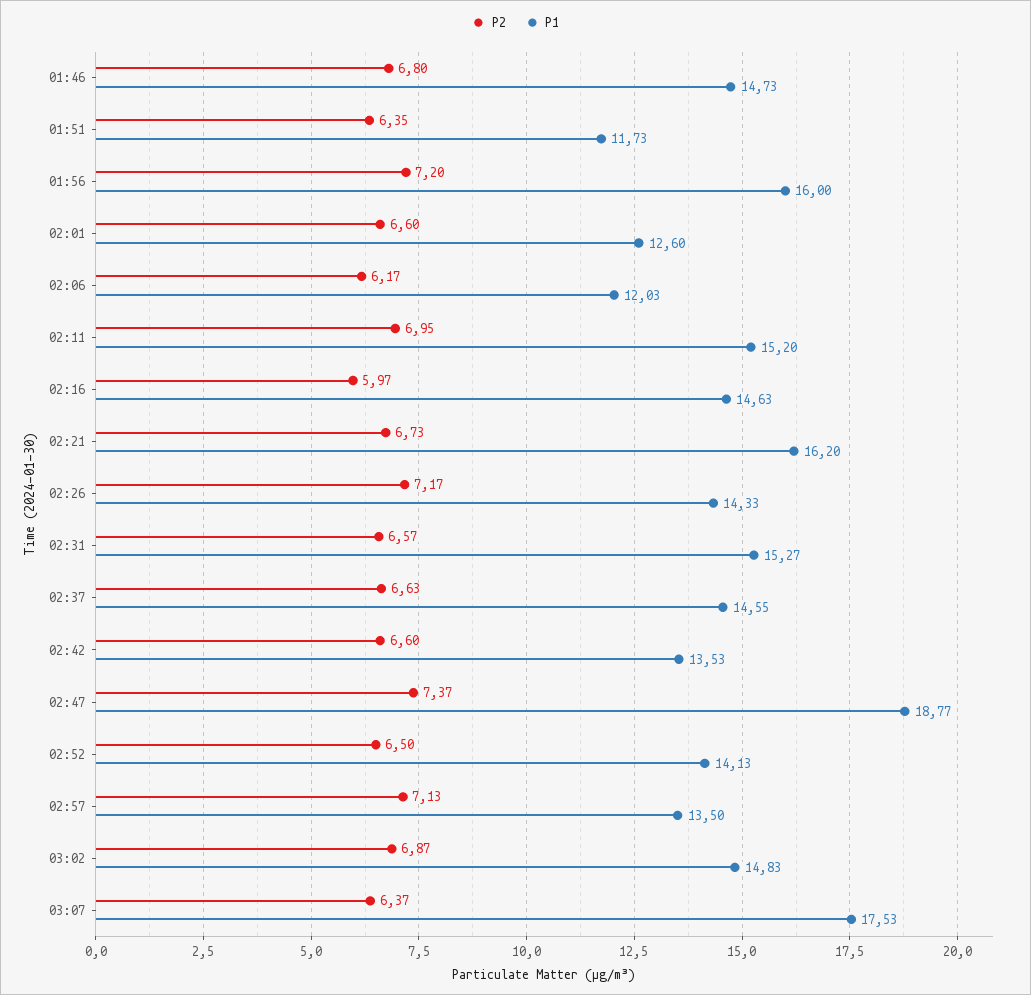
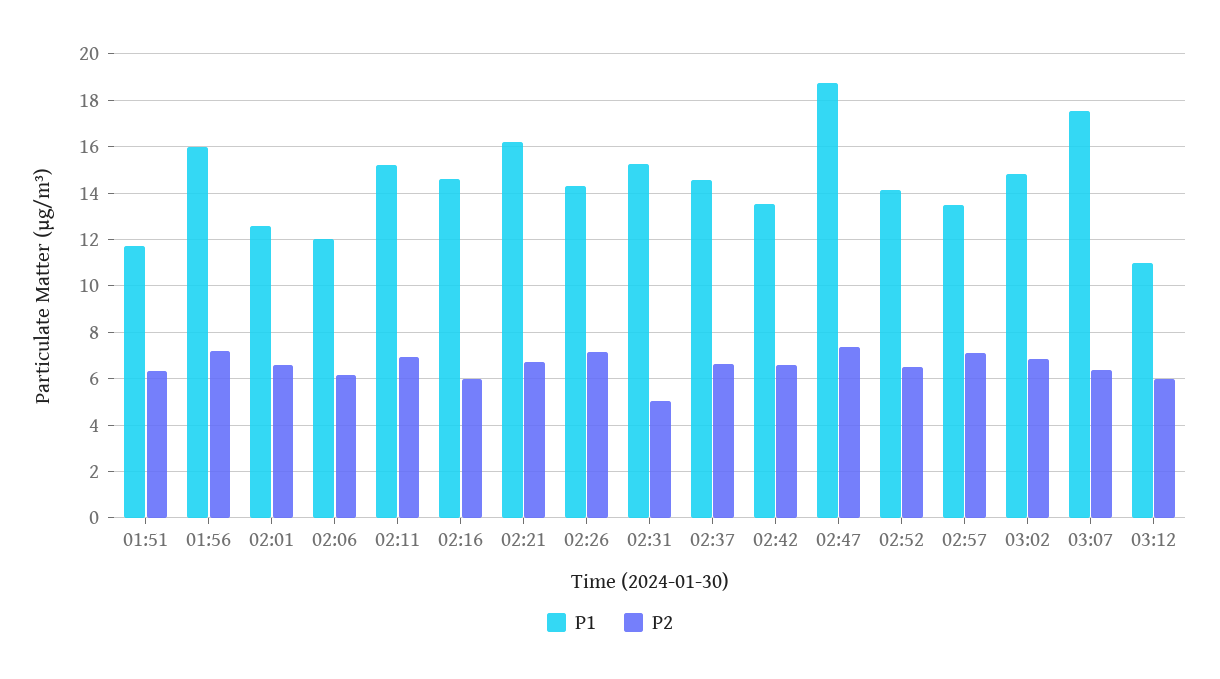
P2, 01:46: 6.8 -> none
P1, 01:46: 14.73 -> none
P2, 02:31: 6.57 -> 5
P1, 03:12: none -> 11
P2, 03:12: none -> 6

